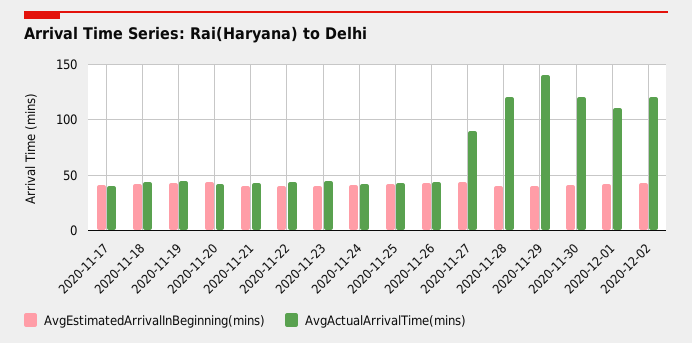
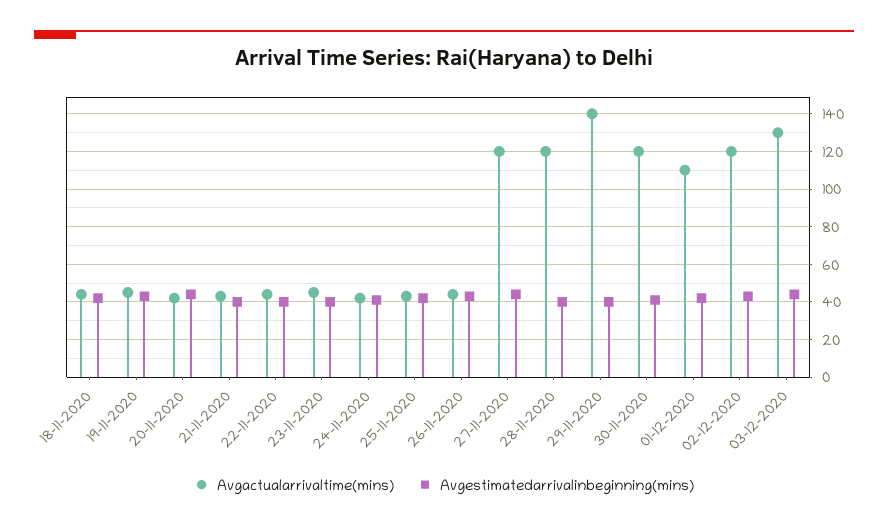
AvgEstimatedArrivalInBeginning(mins), 2020-11-17: 40 -> none
AvgActualArrivalTime(mins), 2020-11-17: 40 -> none
AvgActualArrivalTime(mins), 2020-11-27: 90 -> 120
AvgActualArrivalTime(mins), 03-12-2020: none -> 130
AvgEstimatedArrivalInBeginning(mins), 03-12-2020: none -> 45

